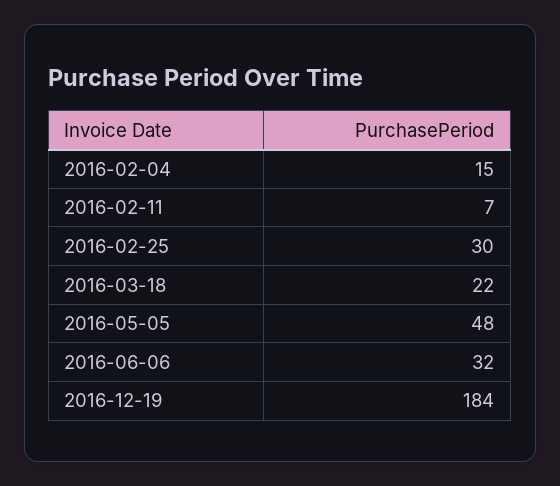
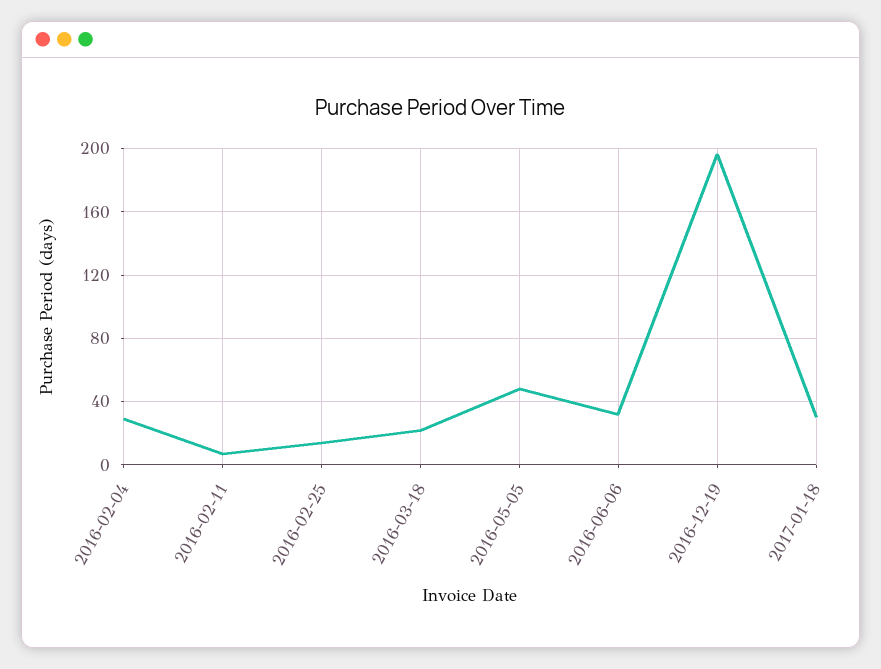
2016-02-04: 15 -> 30
2016-02-25: 30 -> 15
2016-12-19: 184 -> 195
2017-01-18: none -> 30

